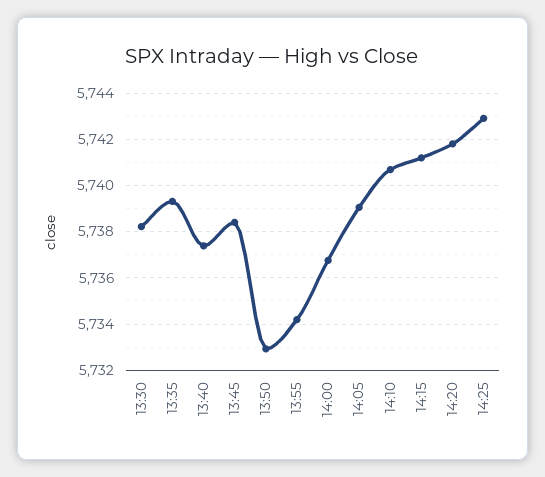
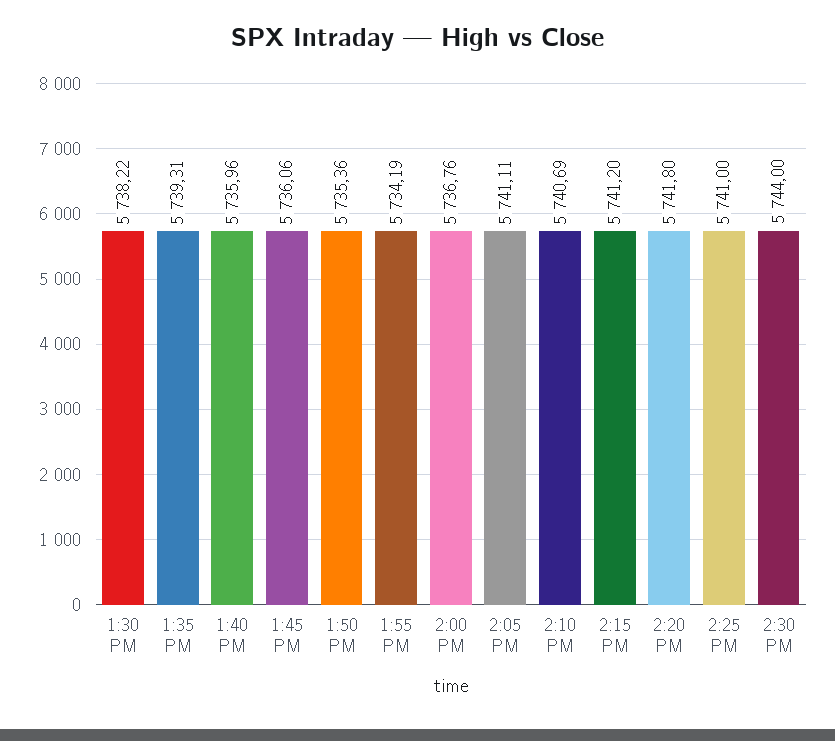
13:40: 5737.5 -> 5735.96
13:45: 5738.5 -> 5736.06
13:50: 5733 -> 5735.36
14:05: 5739 -> 5741.11
14:25: 5743 -> 5741
2:30 PM: none -> 5744

